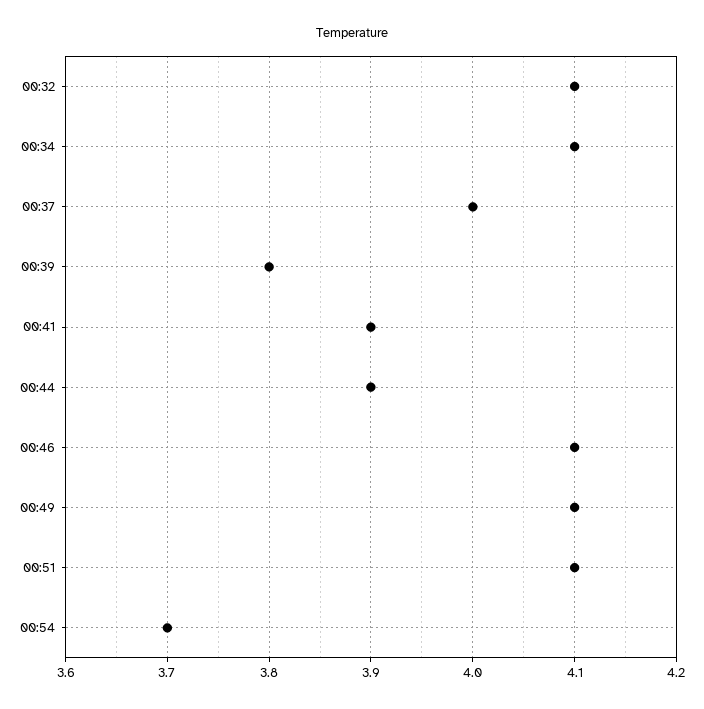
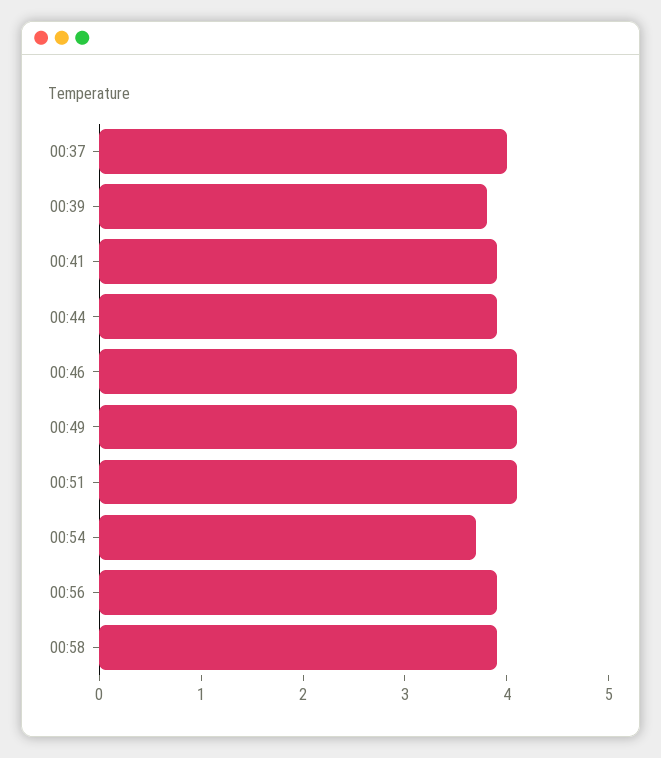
00:32: 4.1 -> none
00:34: 4.1 -> none
00:56: none -> 3.9
00:58: none -> 3.9

